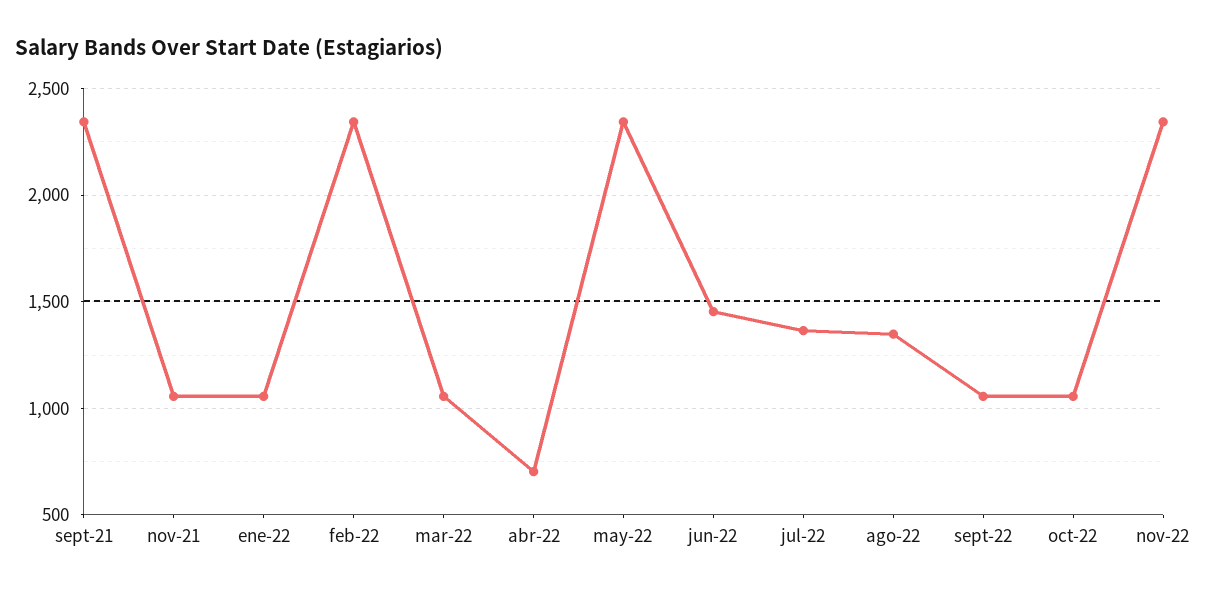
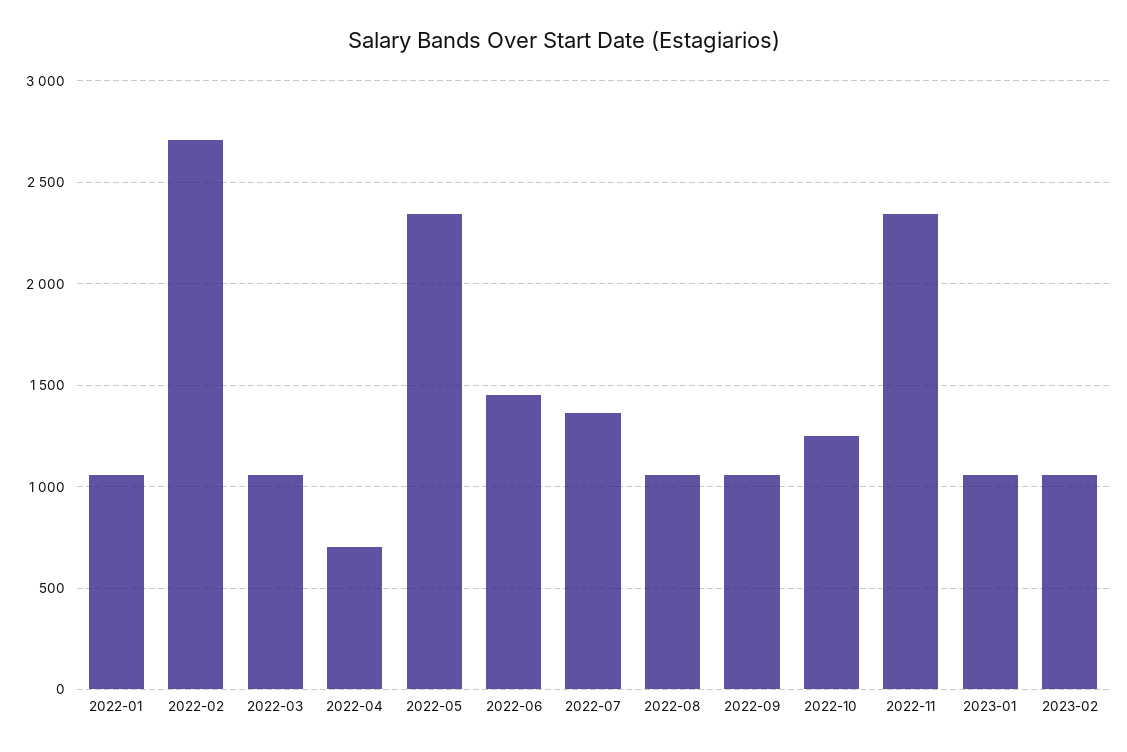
sept-21: 2350 -> none
nov-21: 1050 -> none
feb-22: 2350 -> 2700
ago-22: 1350 -> 1050
oct-22: 1050 -> 1250
2023-01: none -> 1050
2023-02: none -> 1050

